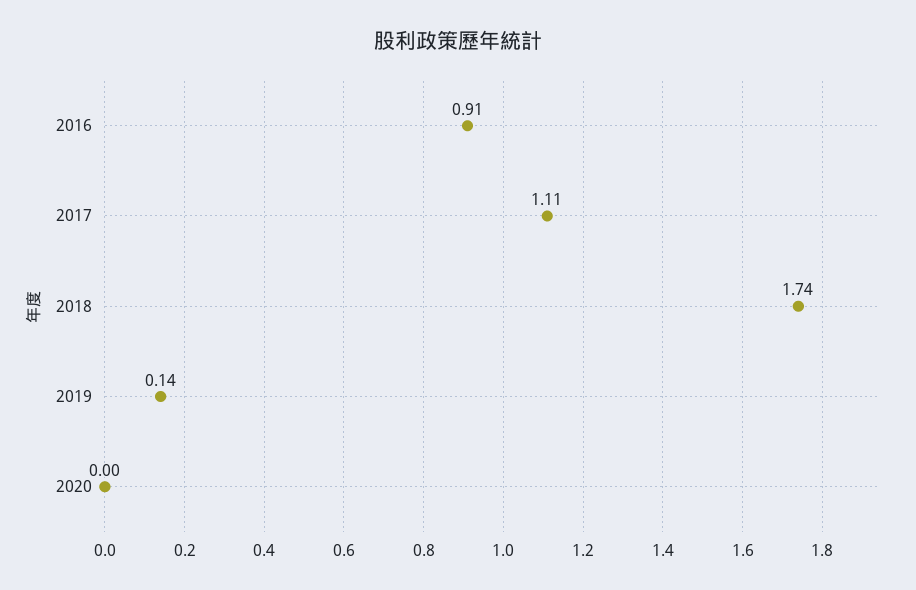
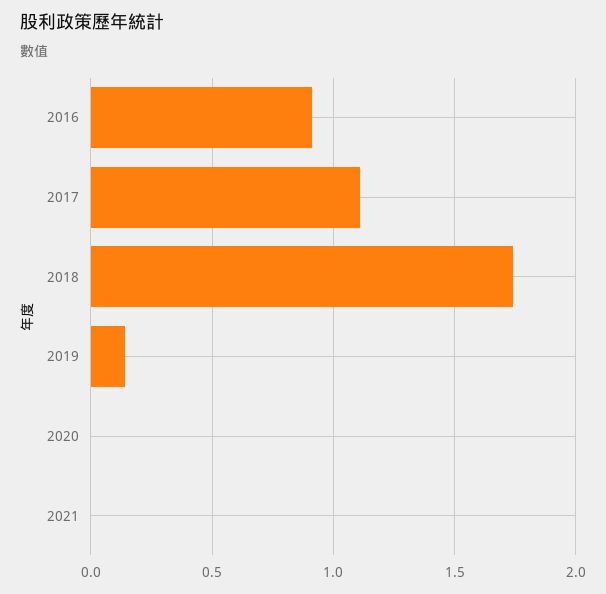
2021: none -> 0

